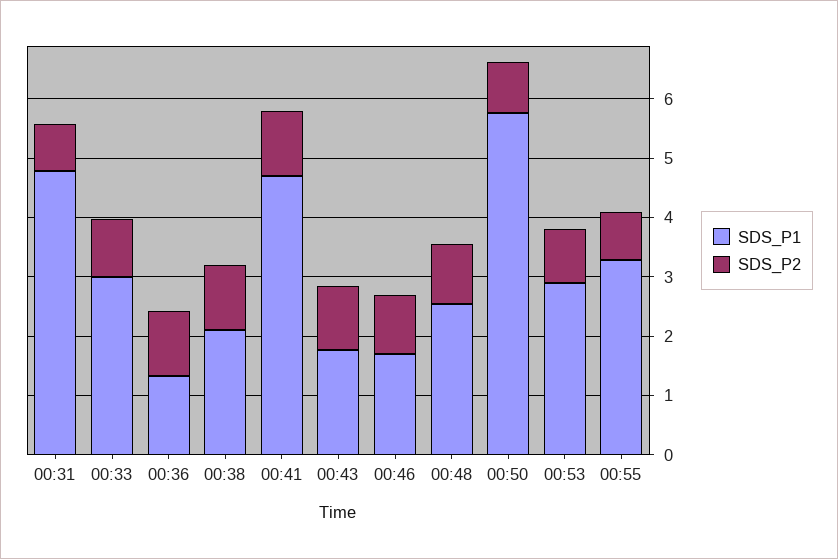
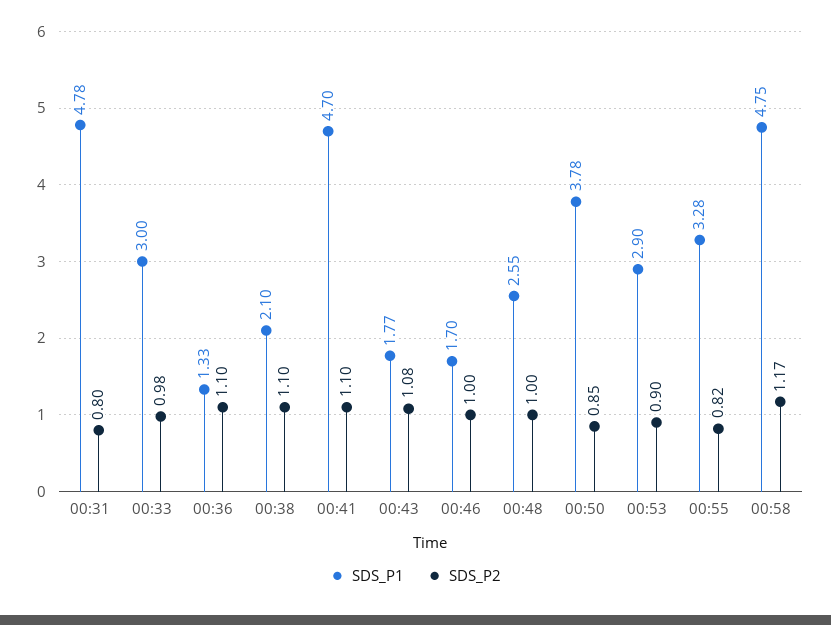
SDS_P1, 00:50: 5.8 -> 3.78
SDS_P1, 00:58: none -> 4.75
SDS_P2, 00:58: none -> 1.17

